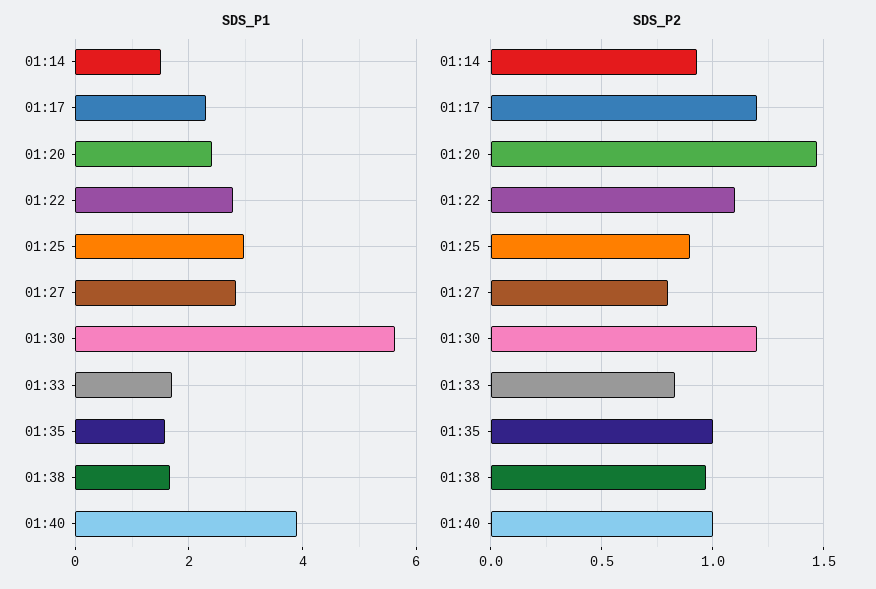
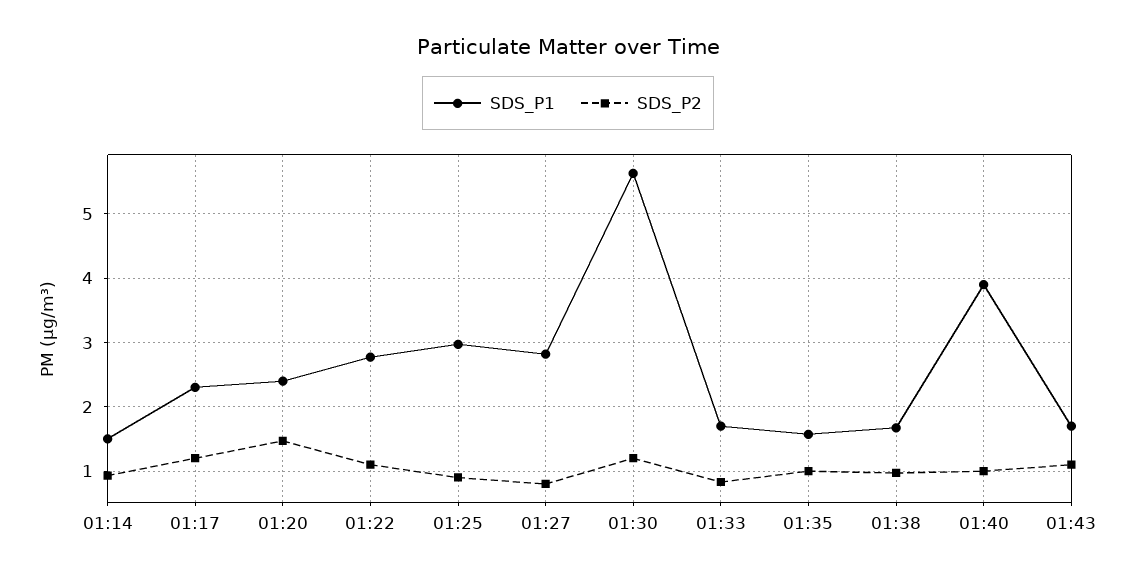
SDS_P1, 01:43: none -> 1.7
SDS_P2, 01:43: none -> 1.1

